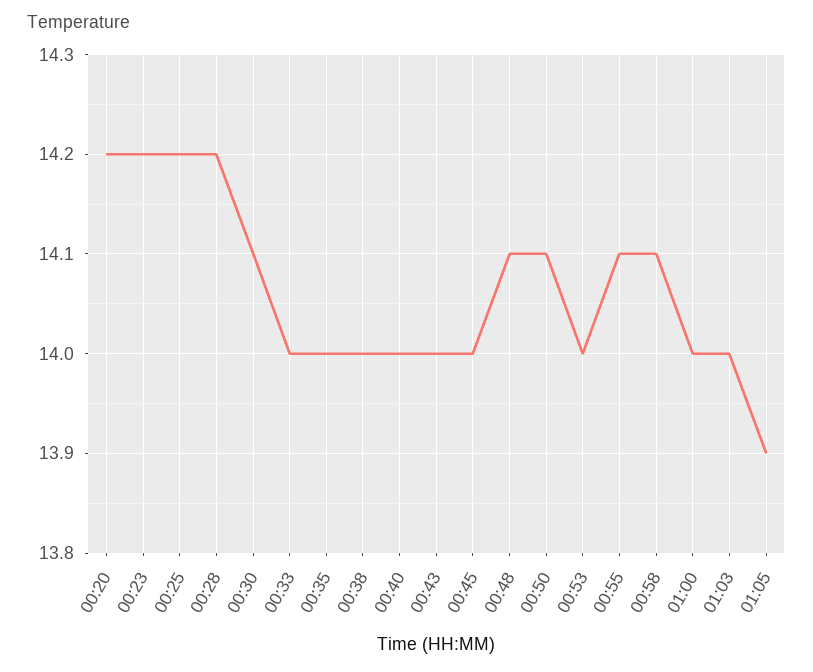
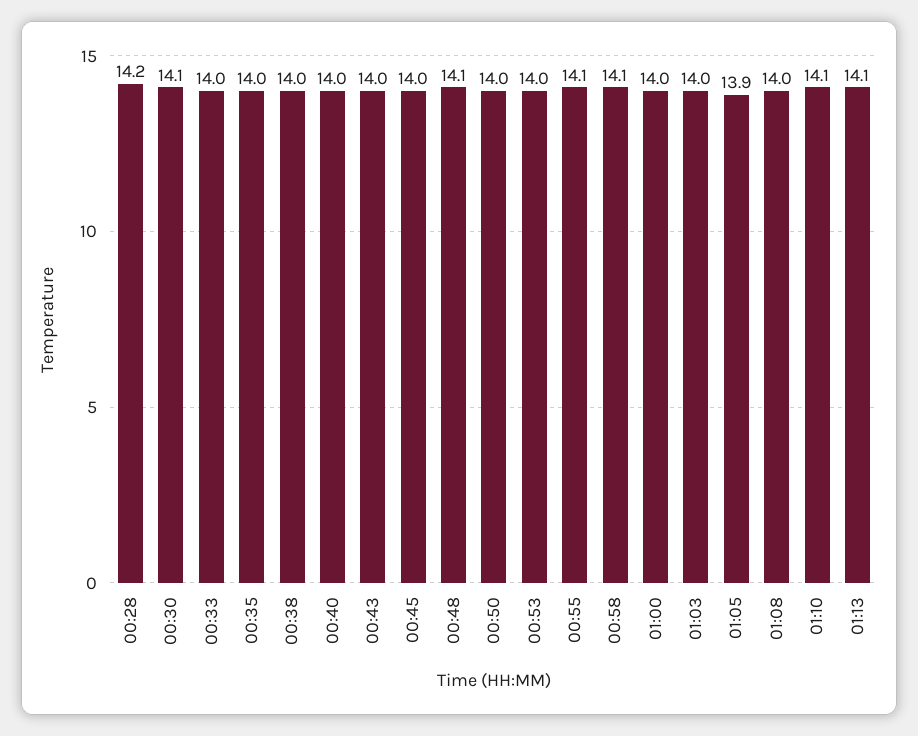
00:20: 14.2 -> none
00:23: 14.2 -> none
00:25: 14.2 -> none
00:50: 14.1 -> 14
01:08: none -> 14
01:10: none -> 14.1
01:13: none -> 14.1

